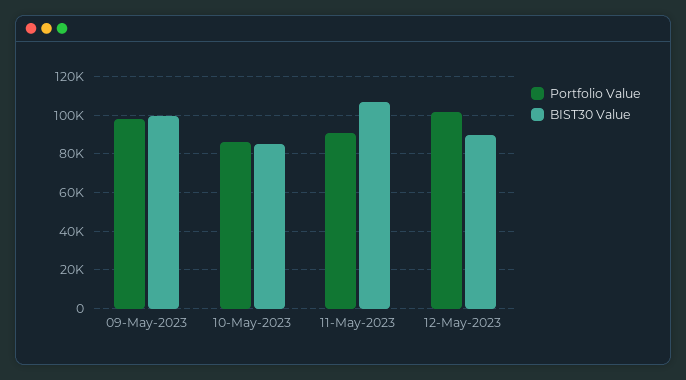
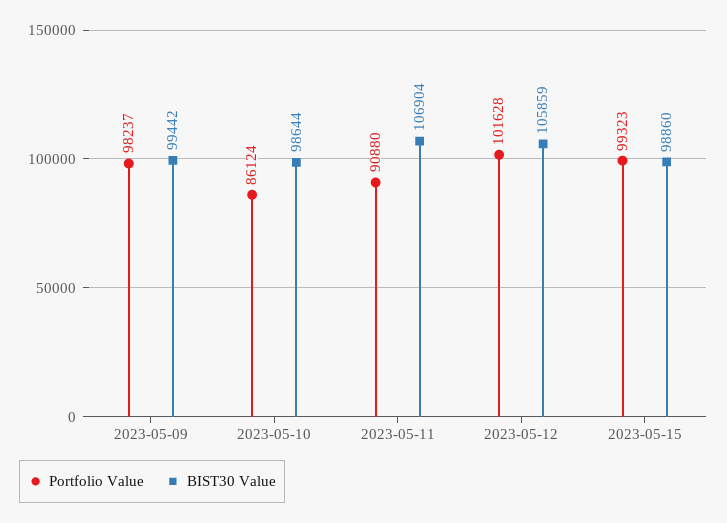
BIST30 Value, 10-May-2023: 85000 -> 98644
BIST30 Value, 12-May-2023: 90000 -> 105859
Portfolio Value, 2023-05-15: none -> 99323
BIST30 Value, 2023-05-15: none -> 98860

